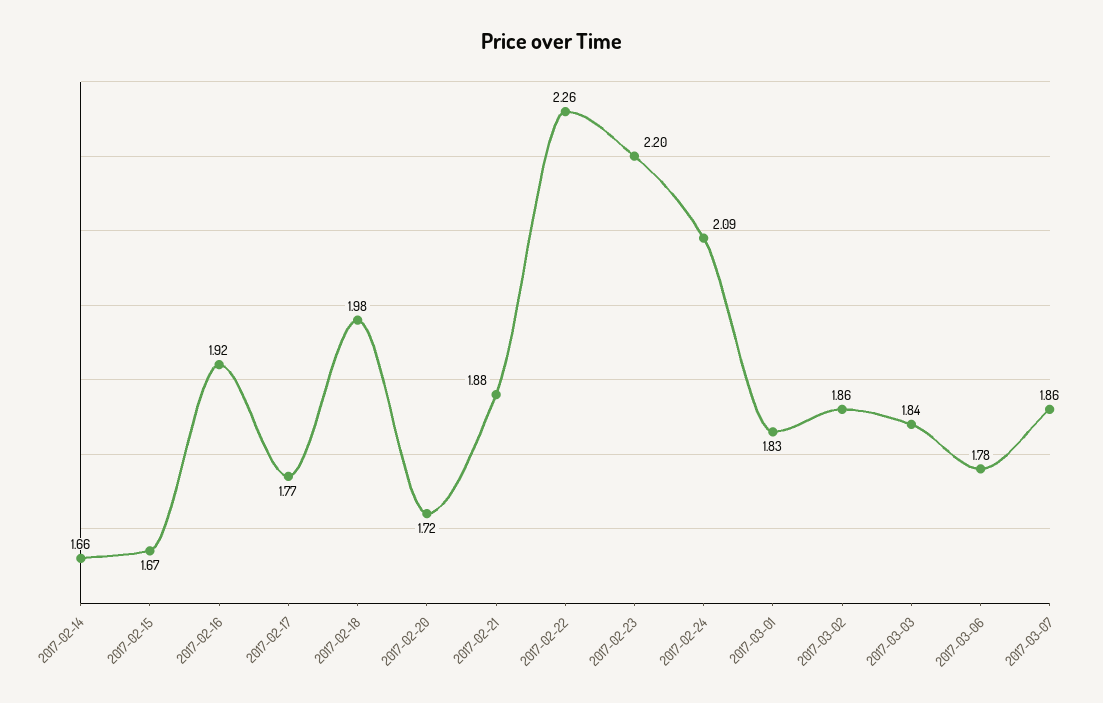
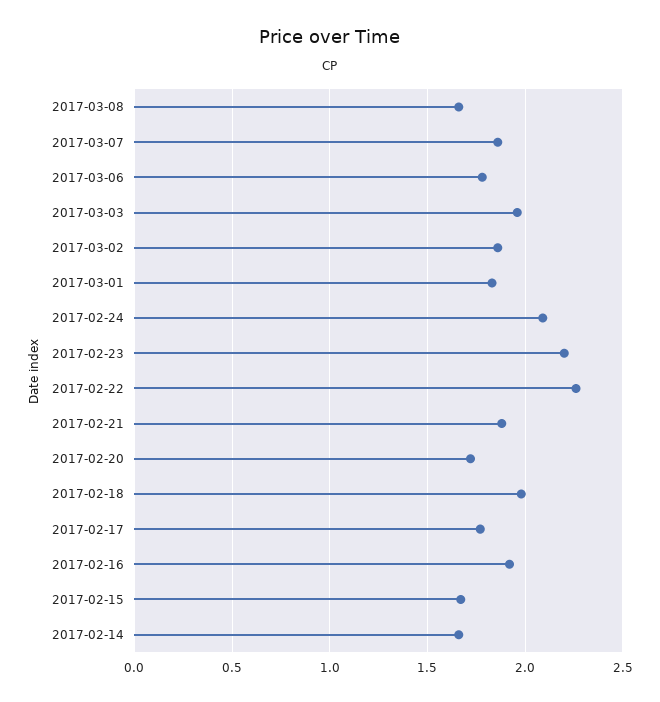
2017-03-03: 1.84 -> 1.95
2017-03-08: none -> 1.65

